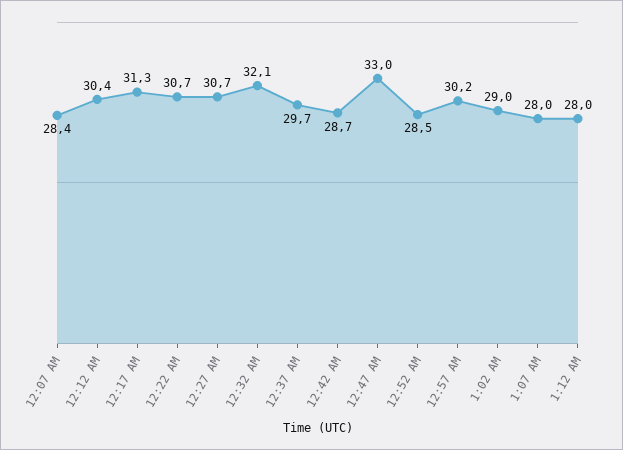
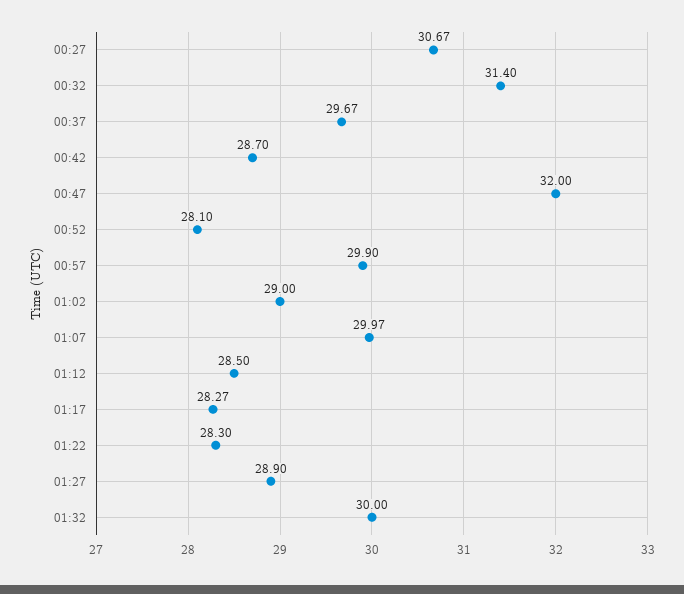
12:07 AM: 28.4 -> none
12:12 AM: 30.4 -> none
12:17 AM: 31.3 -> none
12:22 AM: 30.7 -> none
12:32 AM: 32.1 -> 31.4
12:47 AM: 33 -> 32
12:52 AM: 28.5 -> 28.1
12:57 AM: 30.2 -> 29.9
1:07 AM: 28 -> 29.97
1:12 AM: 28 -> 28.5
01:17: none -> 28.27
01:22: none -> 28.3
01:27: none -> 28.9
01:32: none -> 30

